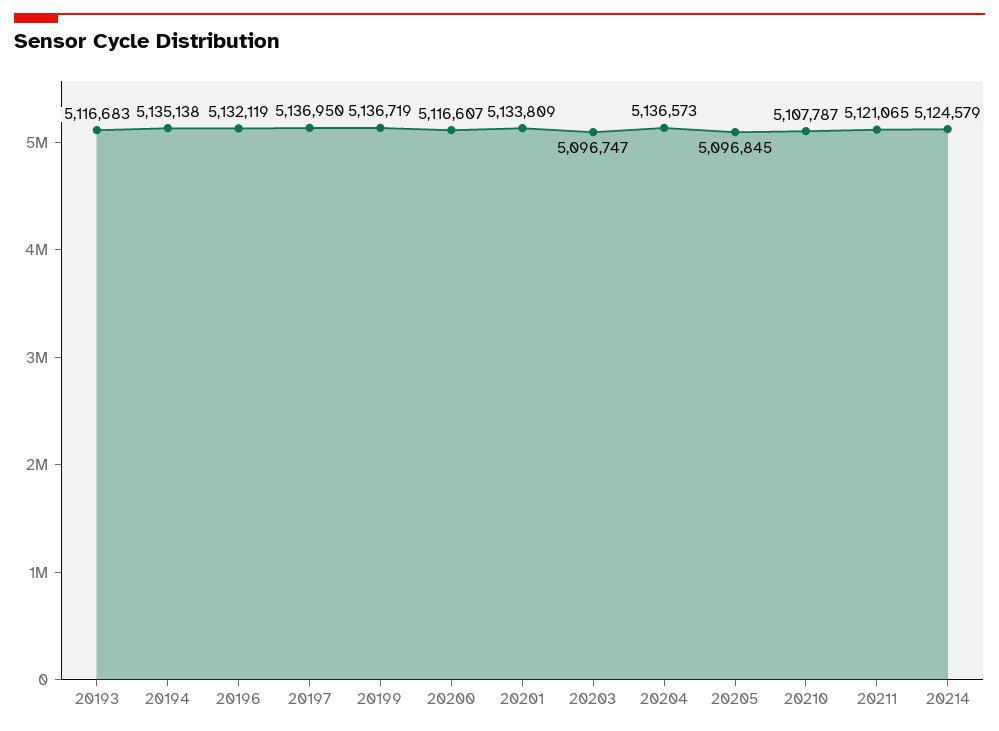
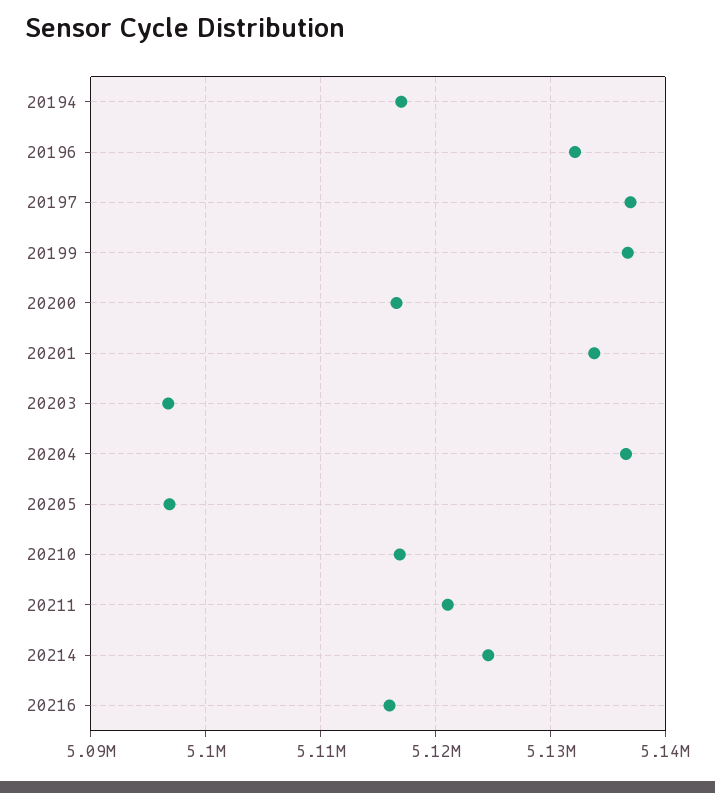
20193: 5116683 -> none
20194: 5135138 -> 5117000
20210: 5107787 -> 5117000
20216: none -> 5116000

